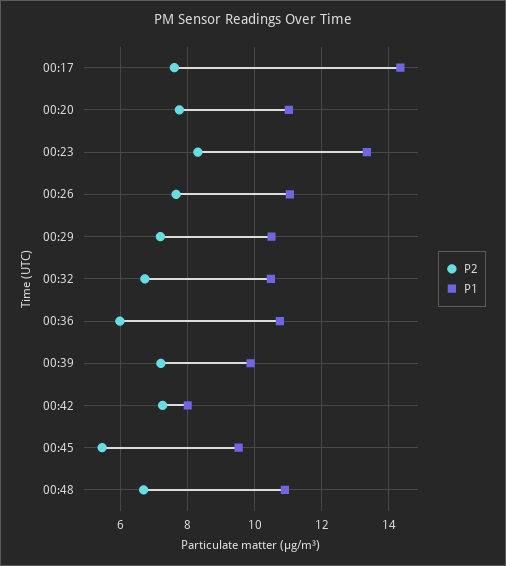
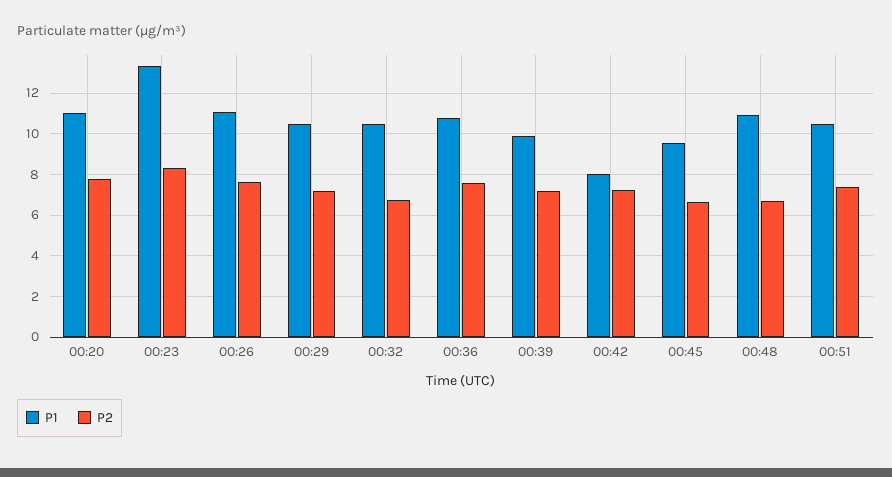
P2, 00:17: 7.6 -> none
P1, 00:17: 14.4 -> none
P2, 00:36: 6 -> 7.5
P2, 00:45: 5.4 -> 6.5
P1, 00:51: none -> 10.5
P2, 00:51: none -> 7.5

